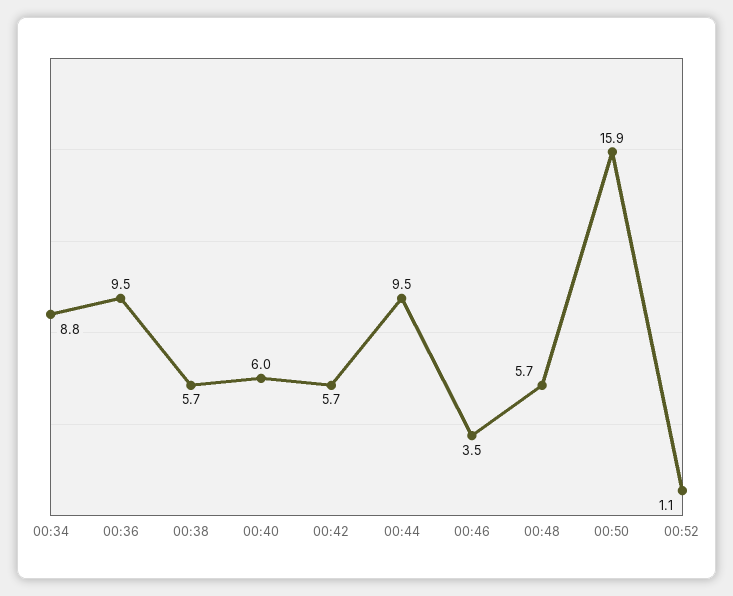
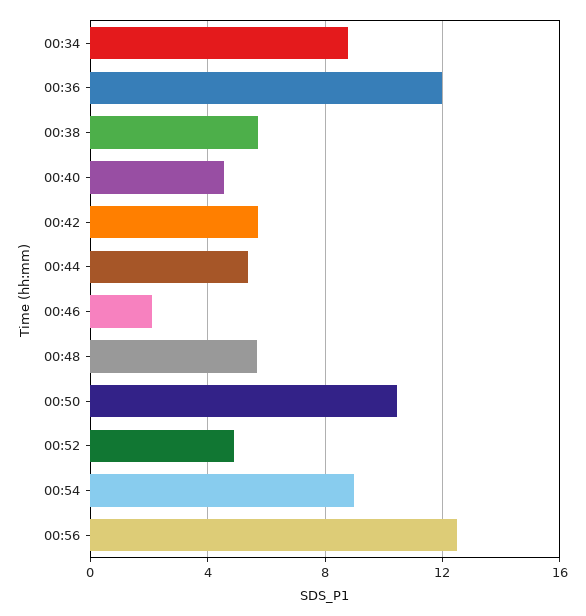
00:36: 9.5 -> 12
00:40: 6 -> 4.5
00:44: 9.5 -> 5.5
00:46: 3.5 -> 2
00:50: 15.9 -> 10.5
00:52: 1.1 -> 5
00:54: none -> 9
00:56: none -> 12.5

